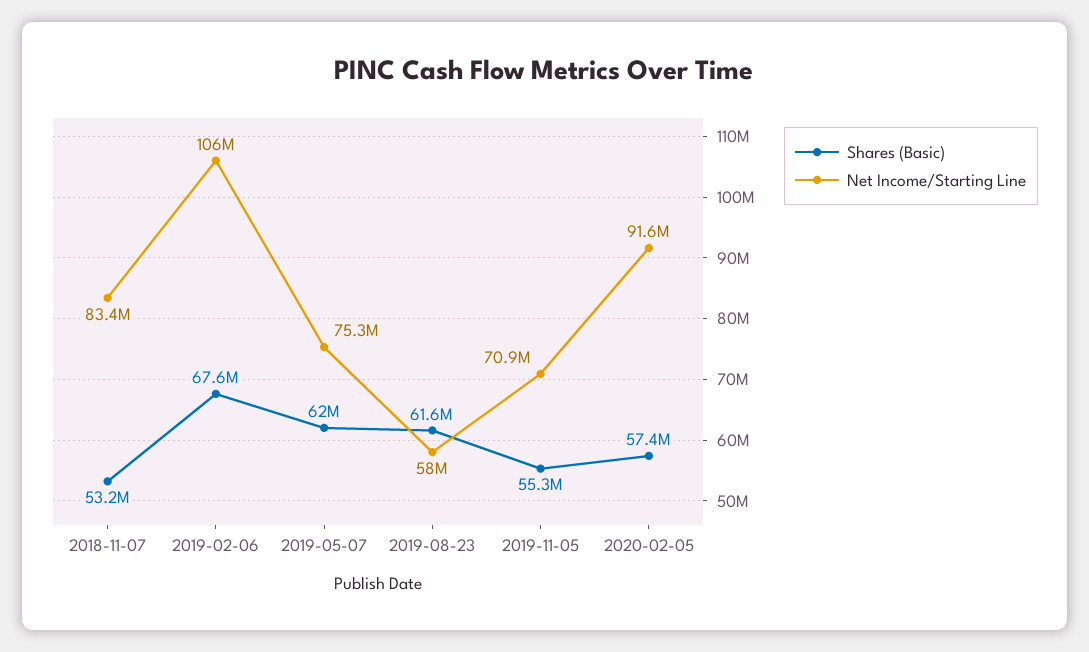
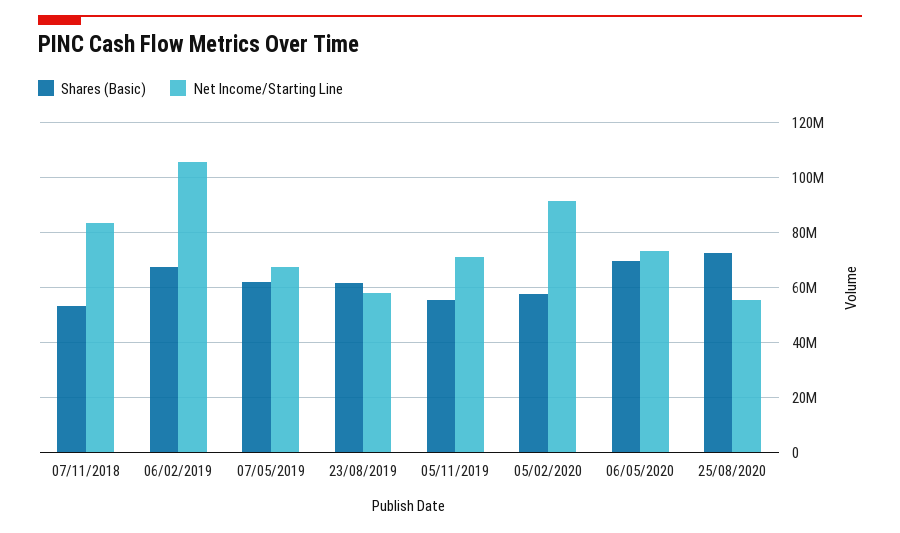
Net Income/Starting Line, 2019-05-07: 75300000 -> 67500000
Shares (Basic), 06/05/2020: none -> 70000000
Net Income/Starting Line, 06/05/2020: none -> 72500000
Shares (Basic), 25/08/2020: none -> 72500000
Net Income/Starting Line, 25/08/2020: none -> 55000000

